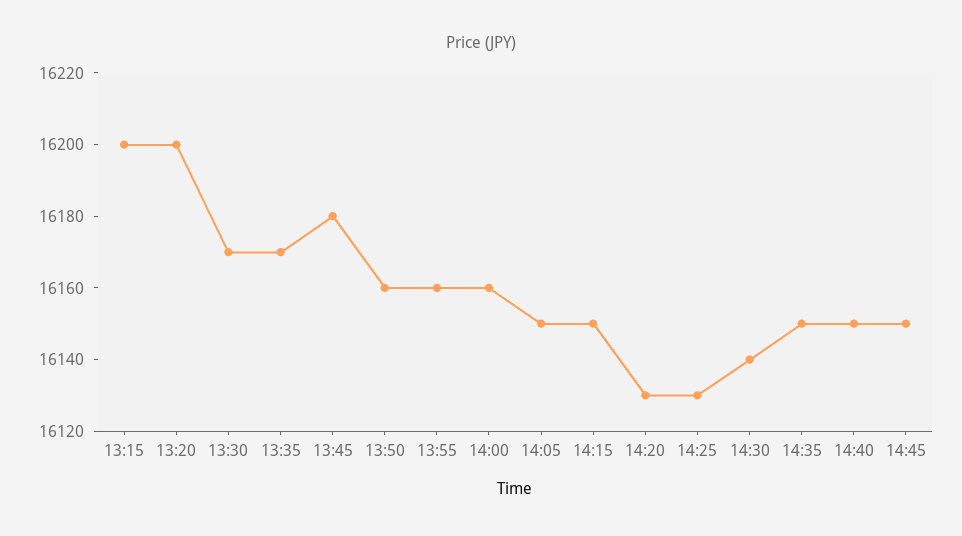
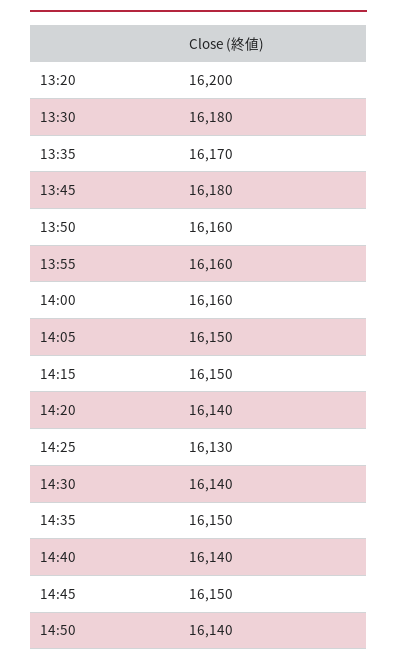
13:15: 16200 -> none
13:30: 16170 -> 16180
14:20: 16130 -> 16140
14:40: 16150 -> 16140
14:50: none -> 16140

